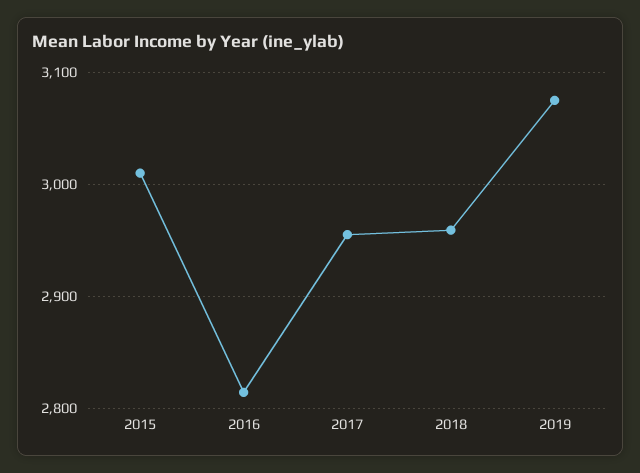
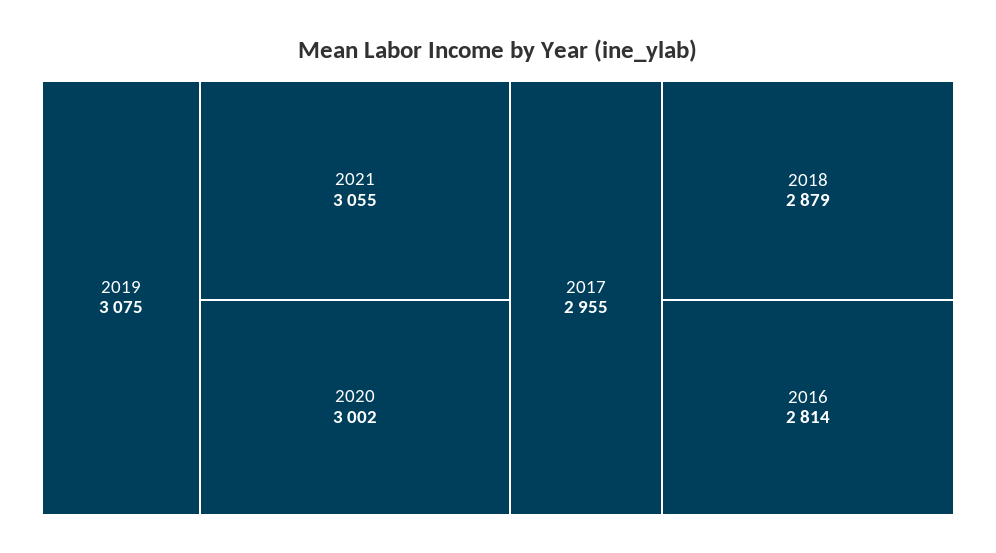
2015: 3010 -> none
2018: 2960 -> 2879
2021: none -> 3055
2020: none -> 3002

